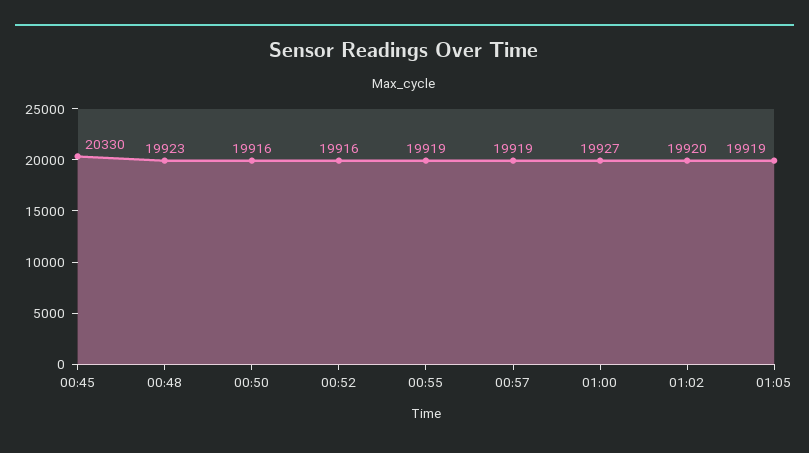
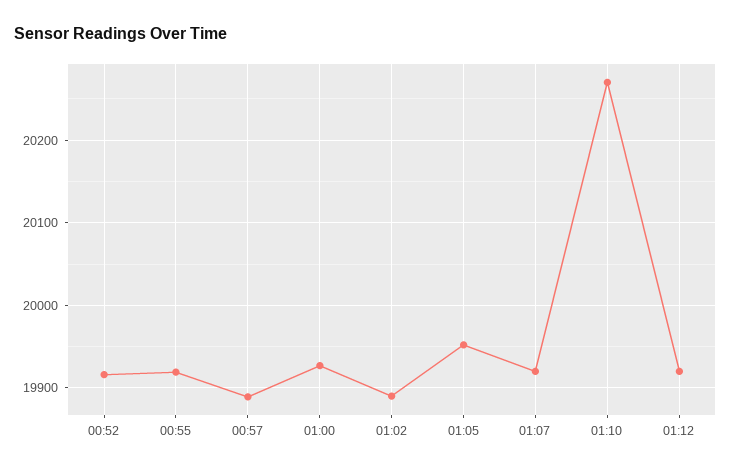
00:45: 20330 -> none
00:48: 19923 -> none
00:50: 19916 -> none
00:57: 19919 -> 19890
01:02: 19920 -> 19890
01:05: 19919 -> 19950
01:07: none -> 19920
01:10: none -> 20270
01:12: none -> 19920

